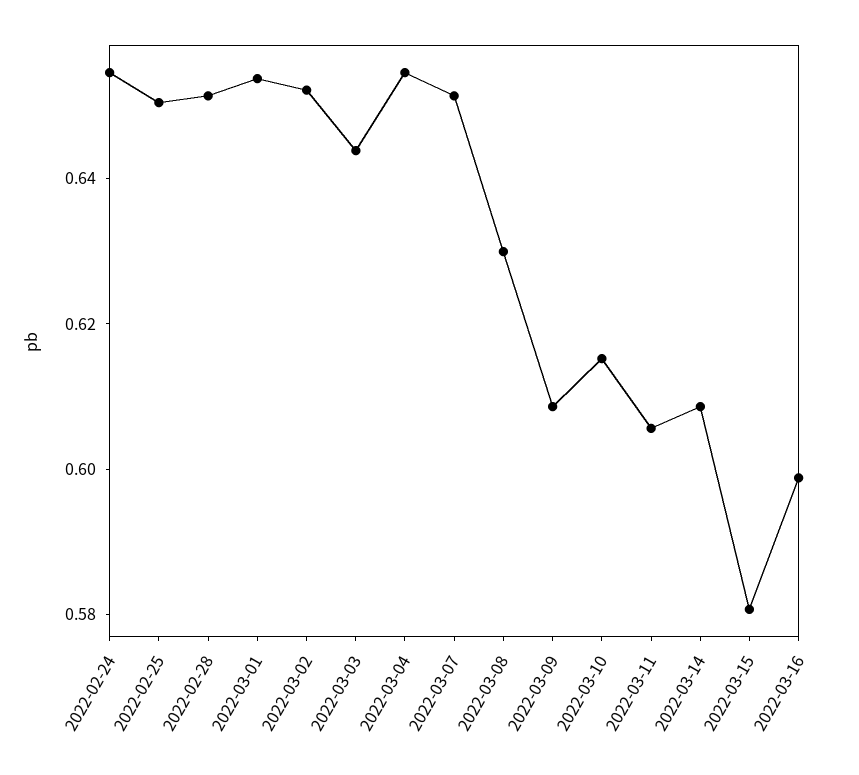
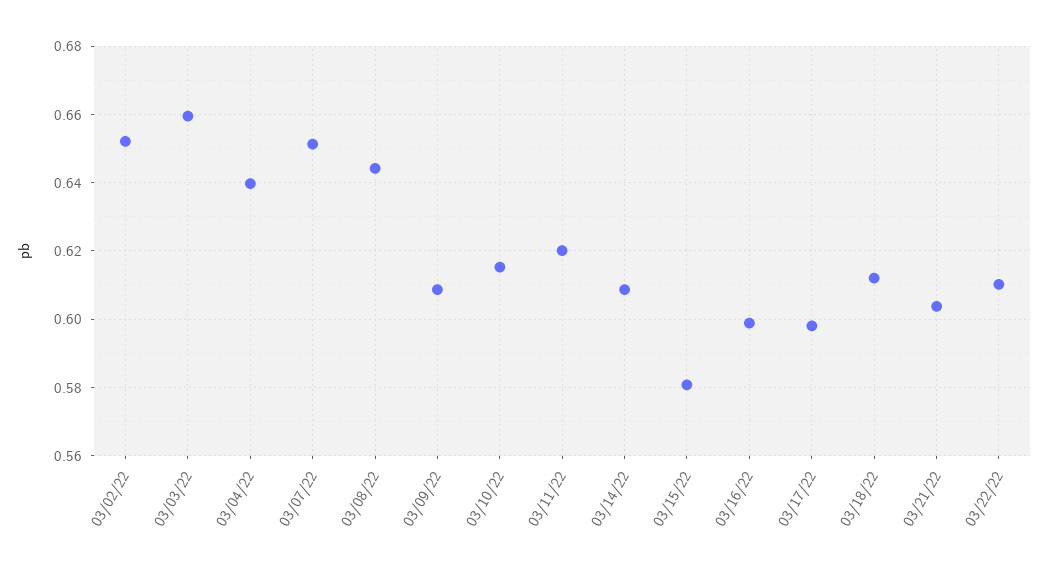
2022-02-24: 0.655 -> none
2022-02-25: 0.65 -> none
2022-02-28: 0.65 -> none
2022-03-01: 0.655 -> none
2022-03-03: 0.645 -> 0.66
2022-03-04: 0.655 -> 0.64
2022-03-08: 0.63 -> 0.644
2022-03-11: 0.605 -> 0.62
03/17/22: none -> 0.598
03/18/22: none -> 0.612
03/21/22: none -> 0.604
03/22/22: none -> 0.61

